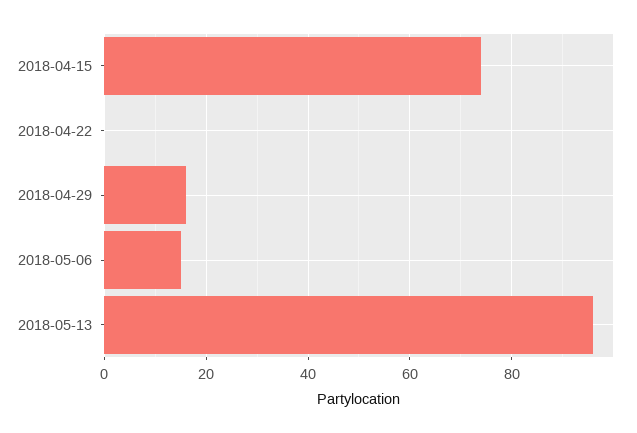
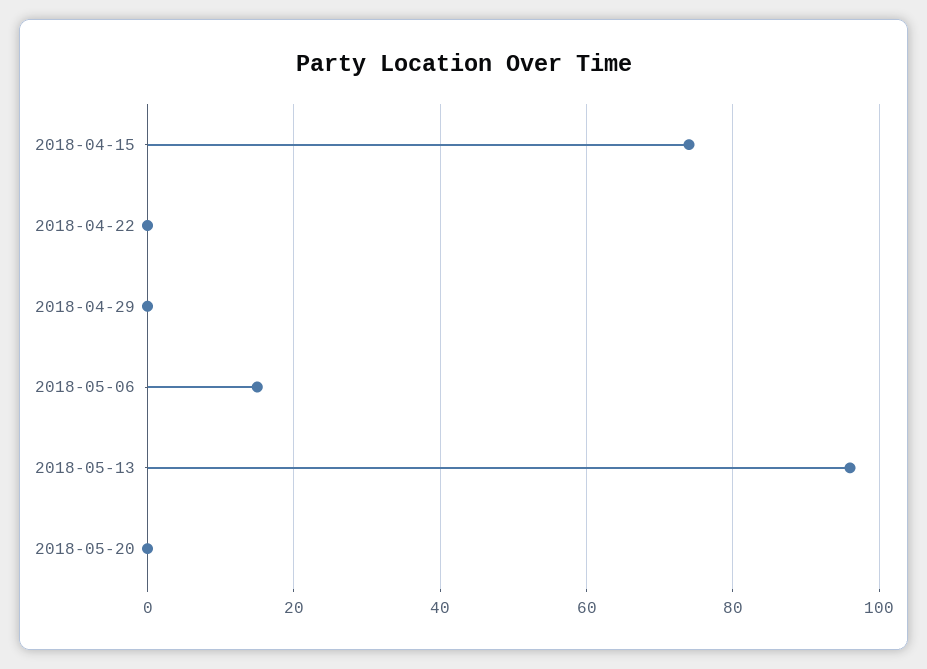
2018-04-29: 15 -> 0
2018-05-20: none -> 0

